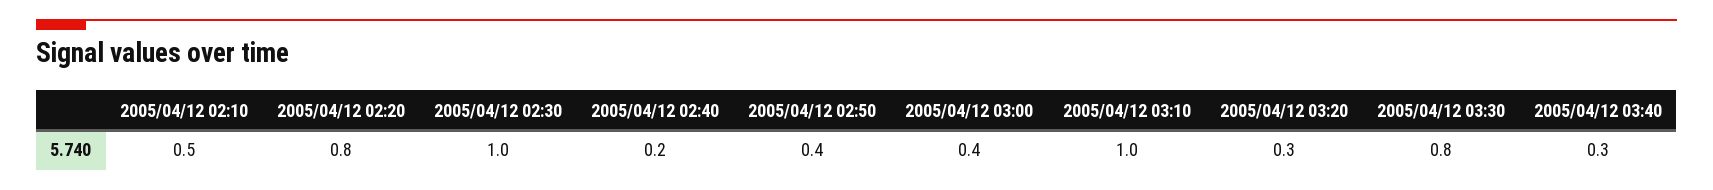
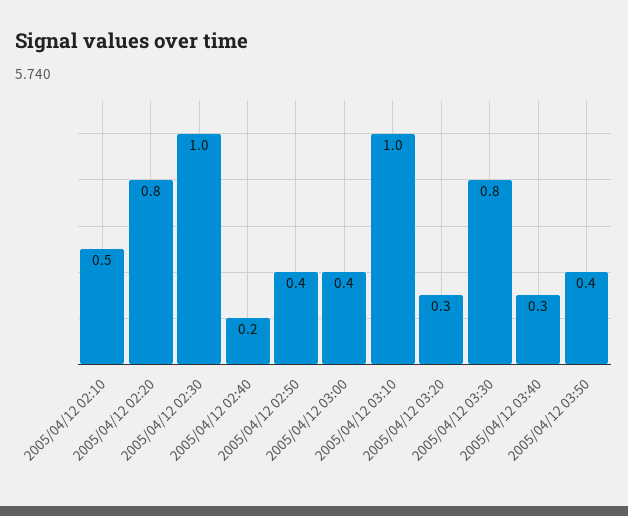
2005/04/12 03:50: none -> 0.4

